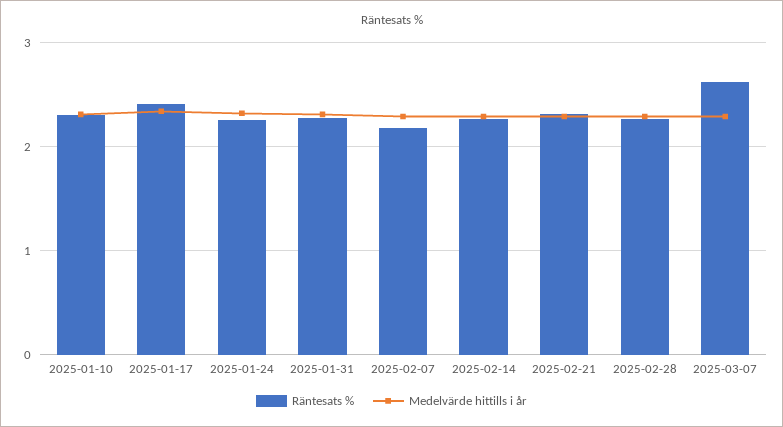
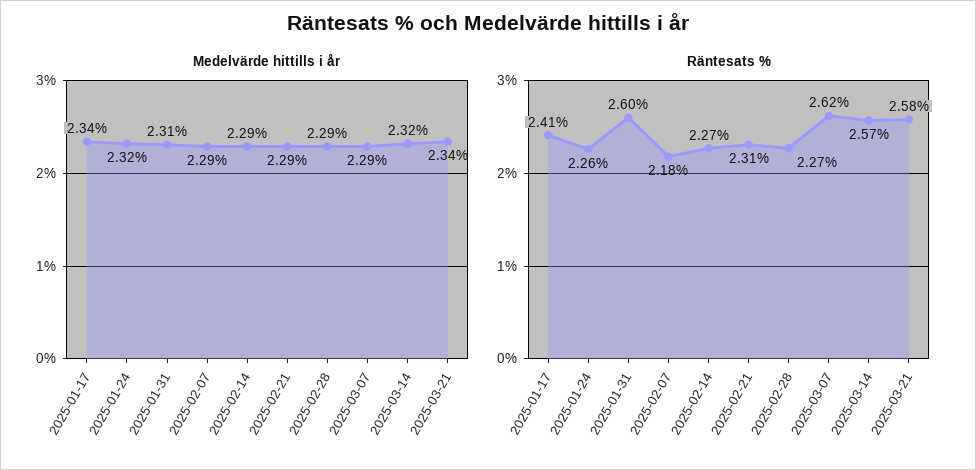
Räntesats %, 2025-01-10: 2.3 -> none
Medelvärde hittills i år, 2025-01-10: 2.3 -> none
Räntesats %, 2025-01-31: 2.3 -> 2.6
Medelvärde hittills i år, 2025-03-14: none -> 2.32
Medelvärde hittills i år, 2025-03-21: none -> 2.34
Räntesats %, 2025-03-14: none -> 2.57
Räntesats %, 2025-03-21: none -> 2.58

